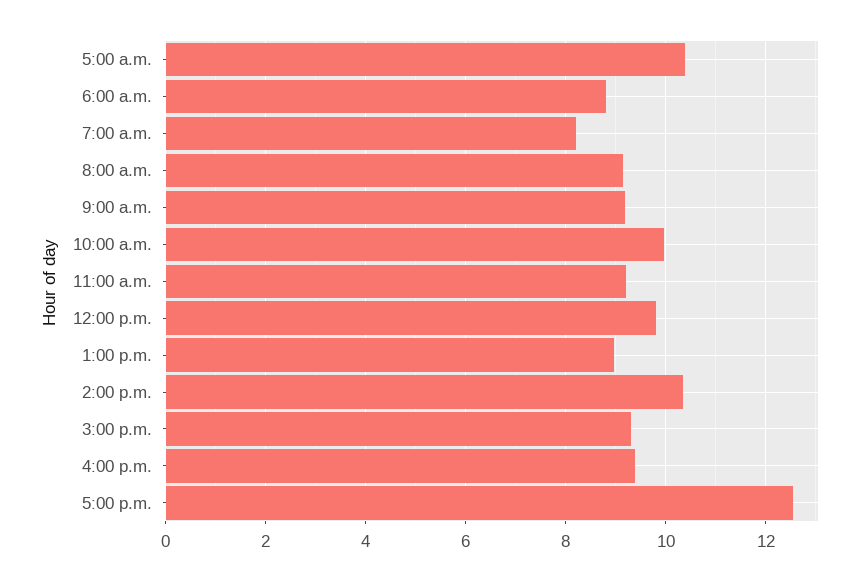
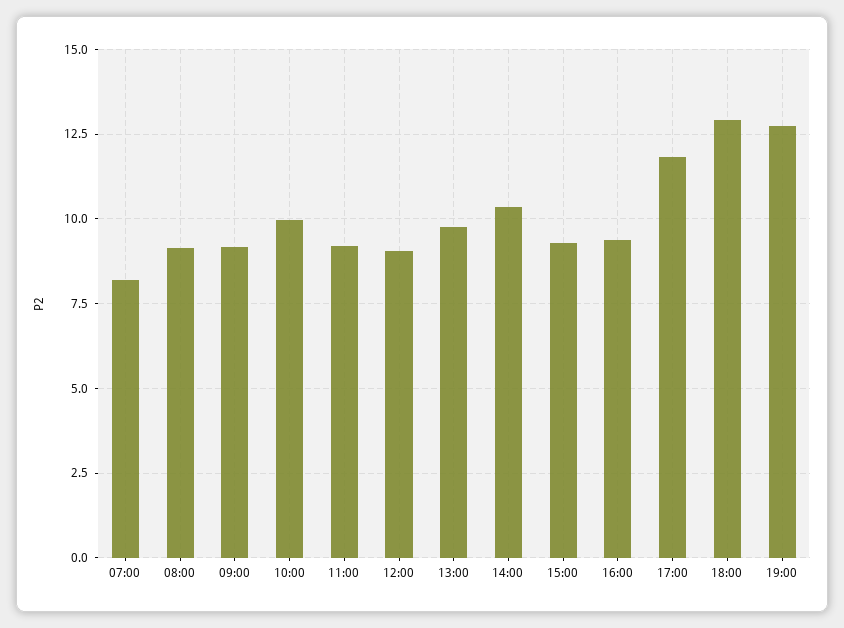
5:00 a.m.: 10.4 -> none
6:00 a.m.: 8.8 -> none
12:00 p.m.: 9.8 -> 9
1:00 p.m.: 9 -> 9.75
5:00 p.m.: 12.6 -> 11.75
18:00: none -> 13
19:00: none -> 12.75

